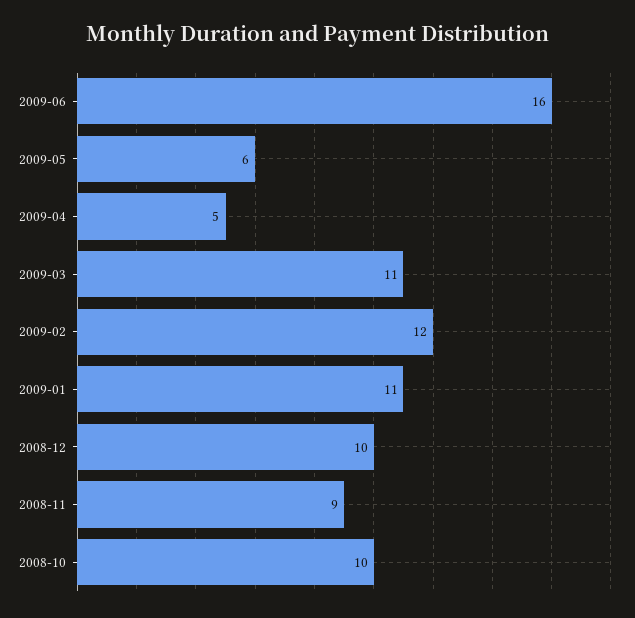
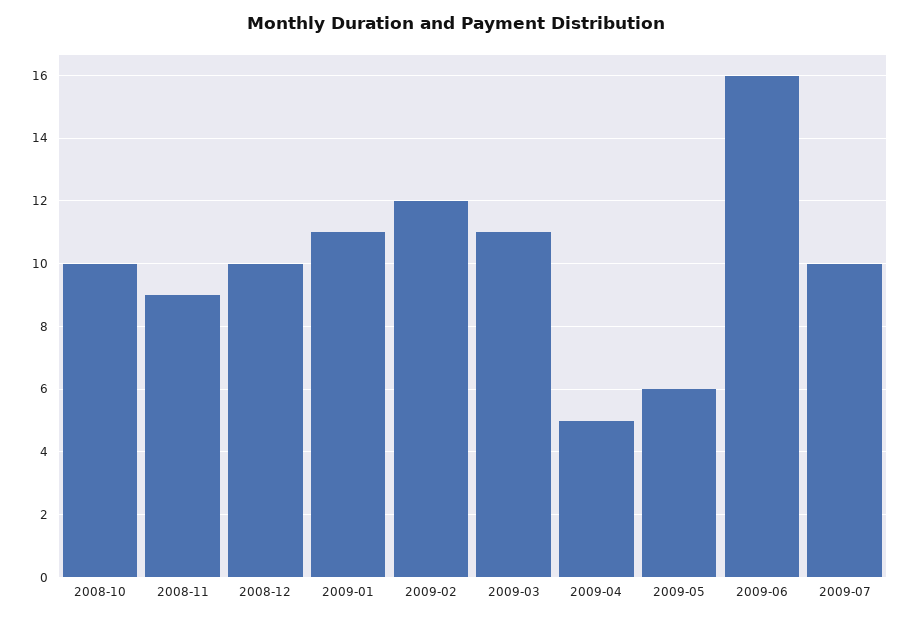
2009-07: none -> 10

